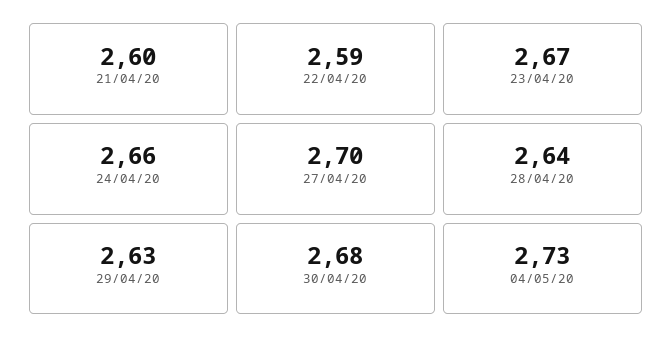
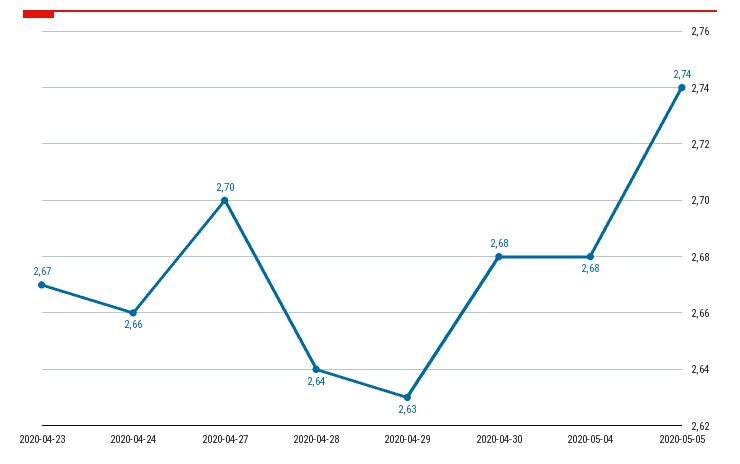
21/04/20: 2.6 -> none
22/04/20: 2.59 -> none
04/05/20: 2.73 -> 2.68
2020-05-05: none -> 2.74

